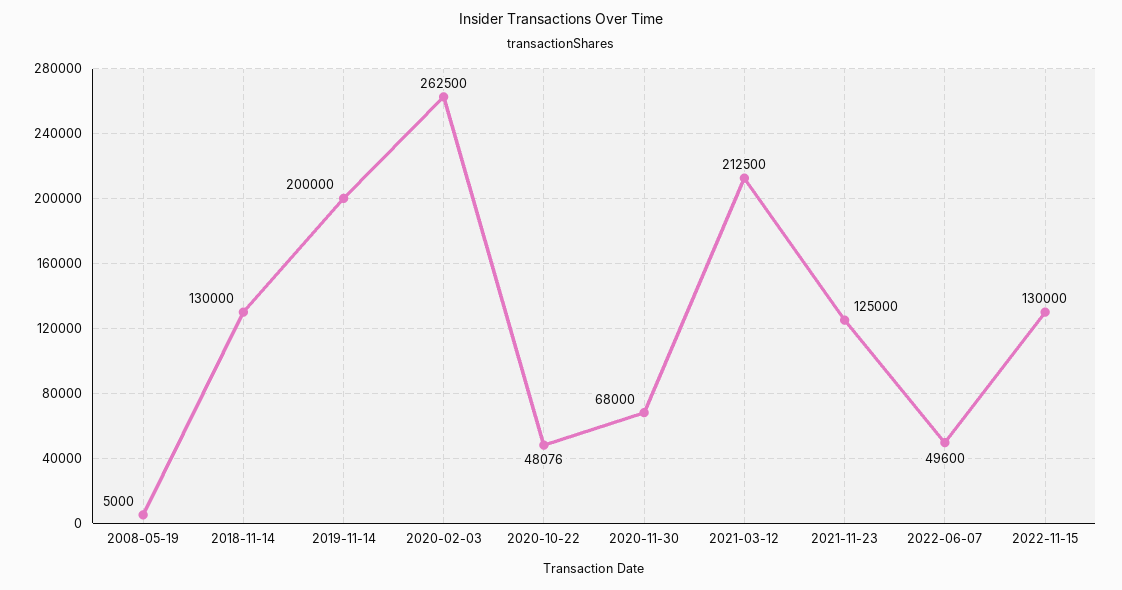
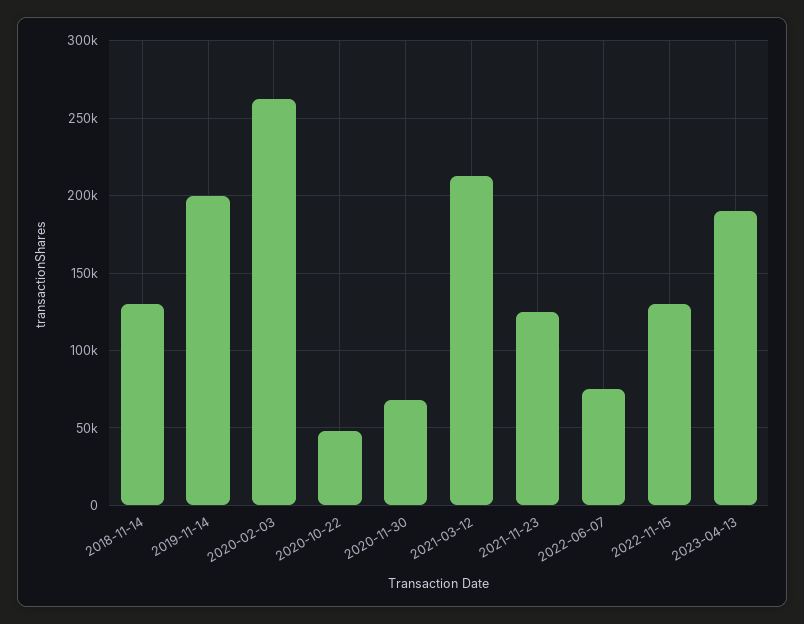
2008-05-19: 5000 -> none
2022-06-07: 49600 -> 75000
2023-04-13: none -> 190000

